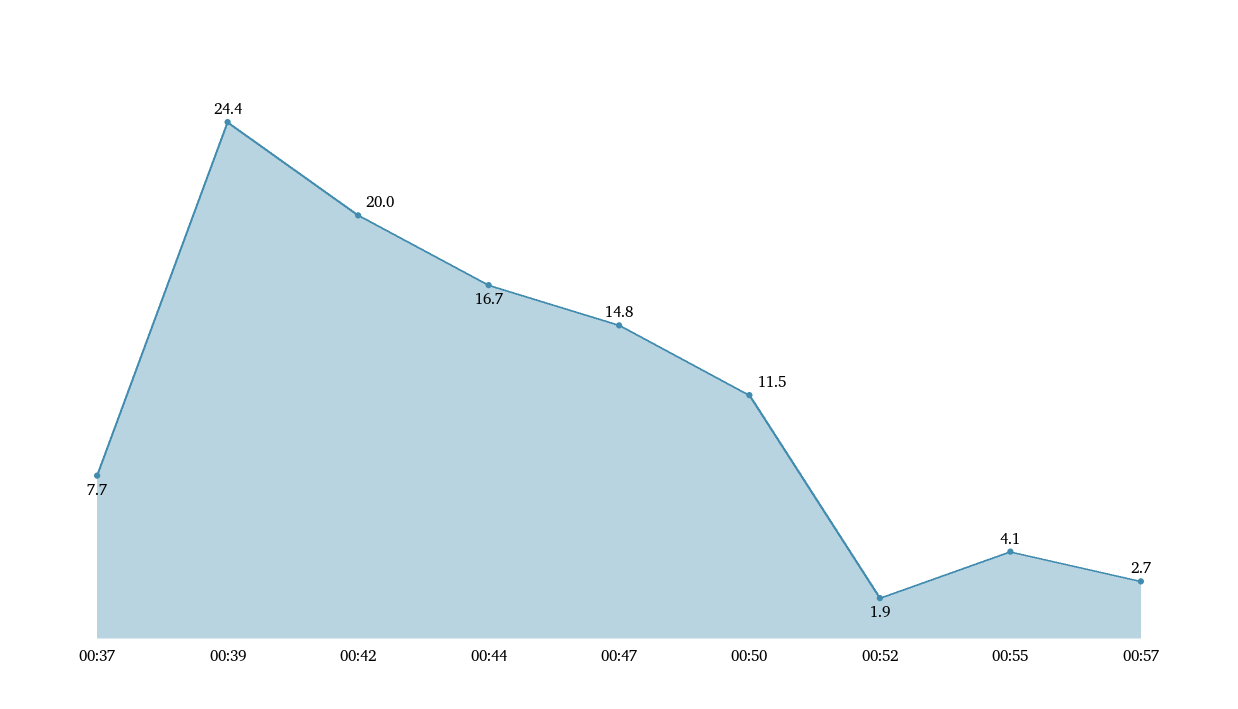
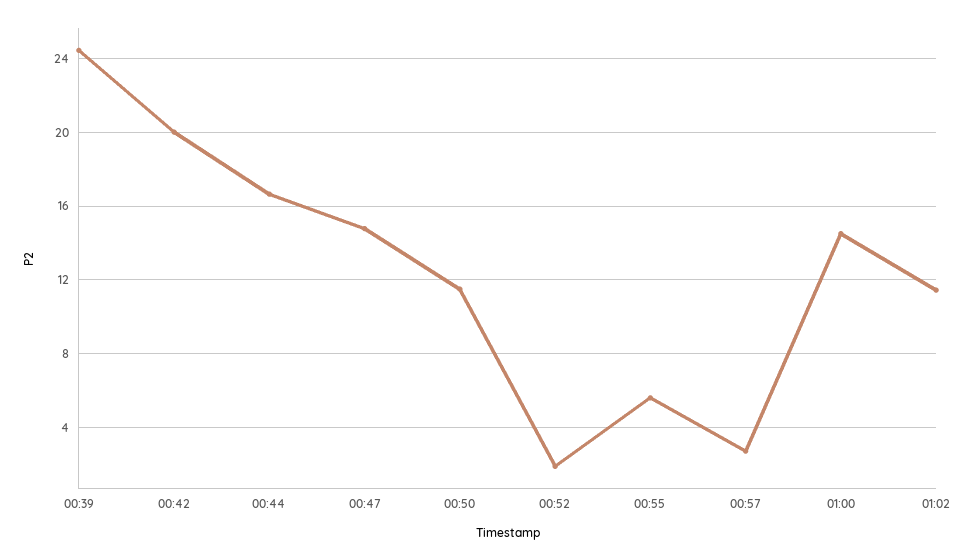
00:37: 7.7 -> none
00:55: 4.1 -> 5.5
01:00: none -> 14.5
01:02: none -> 11.5

